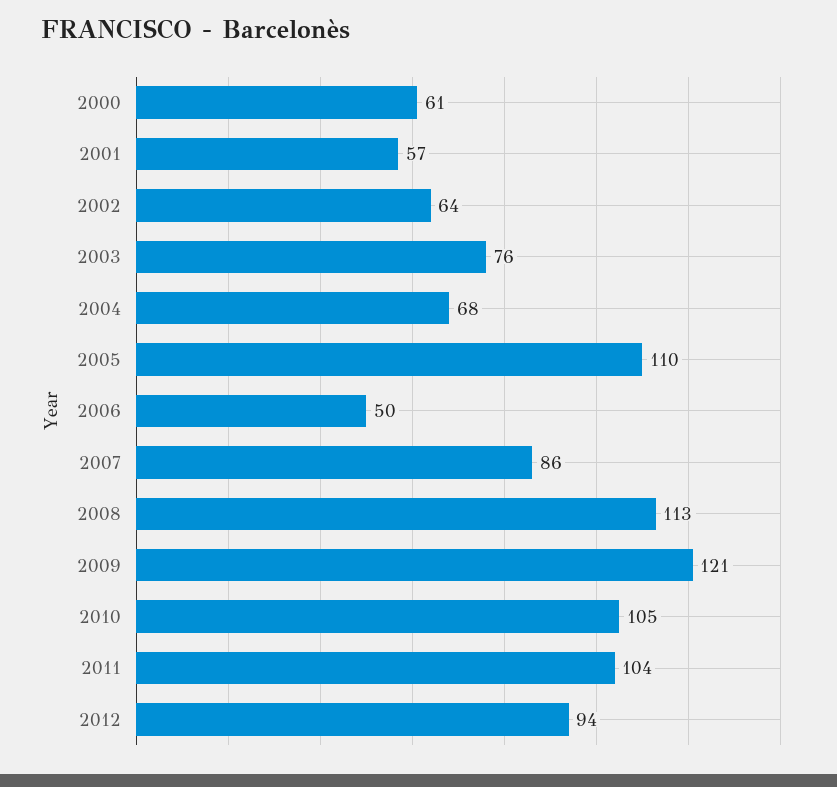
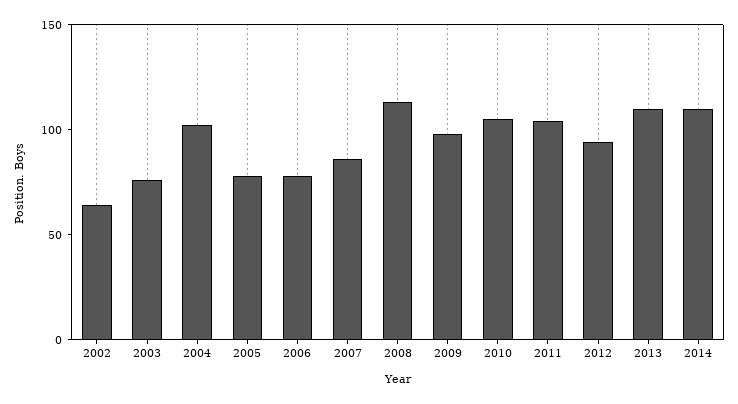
2000: 61 -> none
2001: 57 -> none
2004: 68 -> 100
2005: 110 -> 80
2006: 50 -> 80
2009: 121 -> 100
2013: none -> 110
2014: none -> 110

